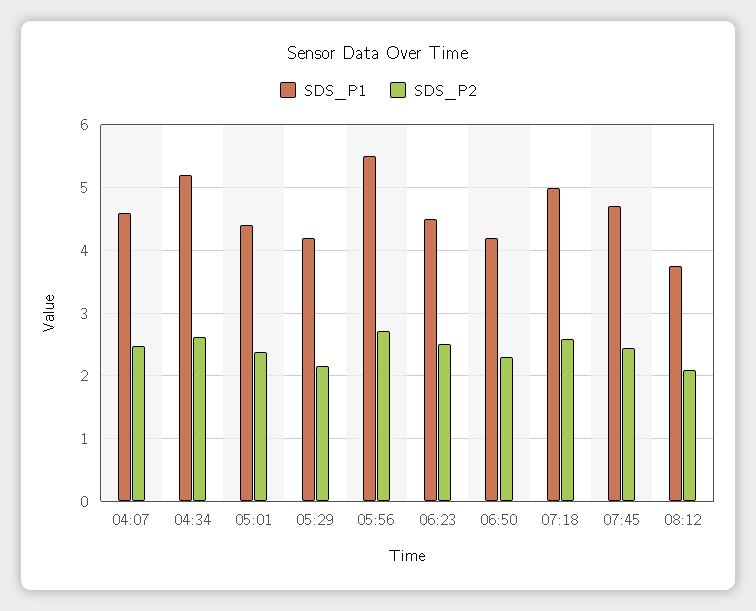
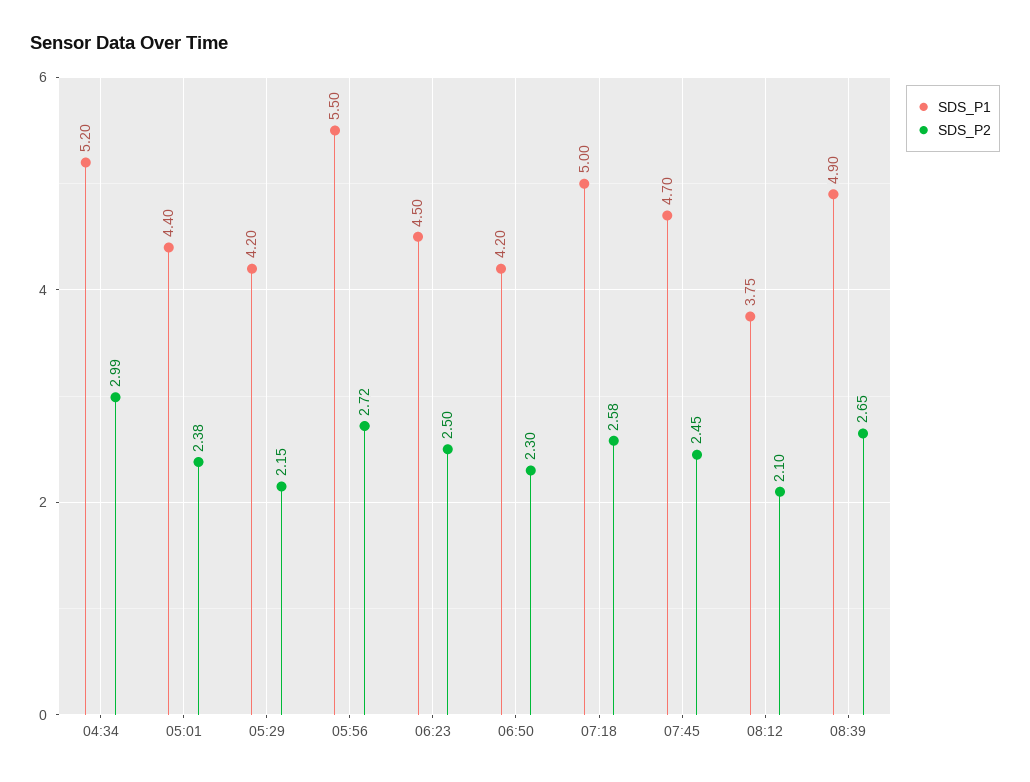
SDS_P1, 04:07: 4.6 -> none
SDS_P2, 04:07: 2.5 -> none
SDS_P2, 04:34: 2.6 -> 2.99
SDS_P1, 08:39: none -> 4.9
SDS_P2, 08:39: none -> 2.65

